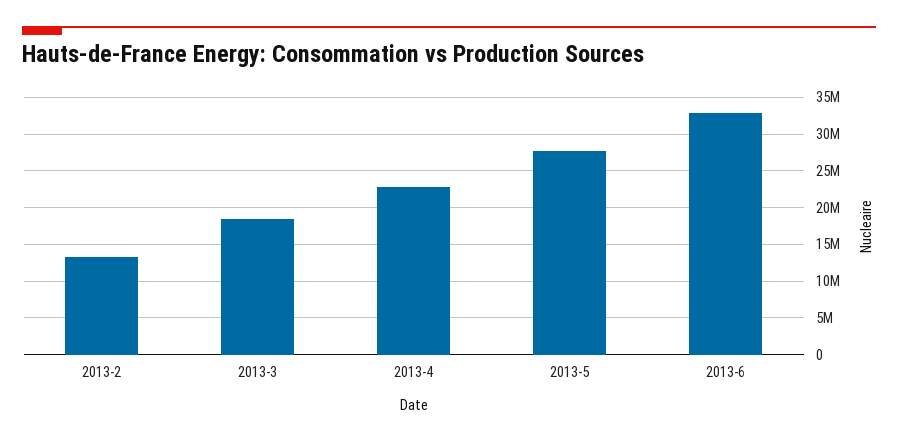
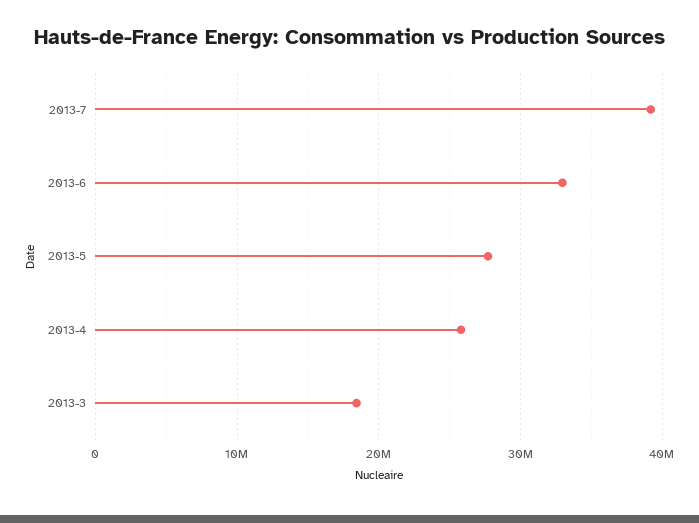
2013-2: 13000000 -> none
2013-4: 23000000 -> 26000000
2013-7: none -> 39000000

